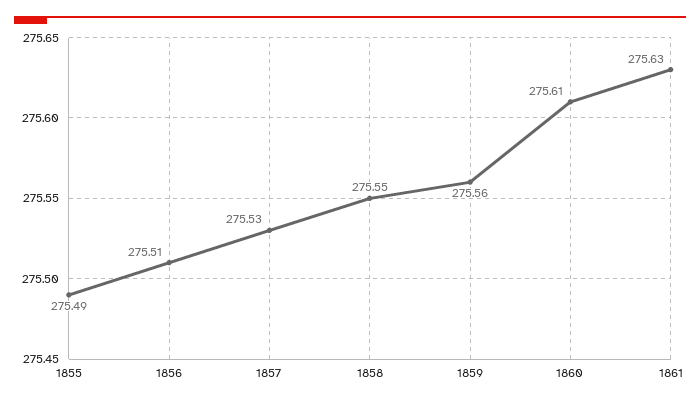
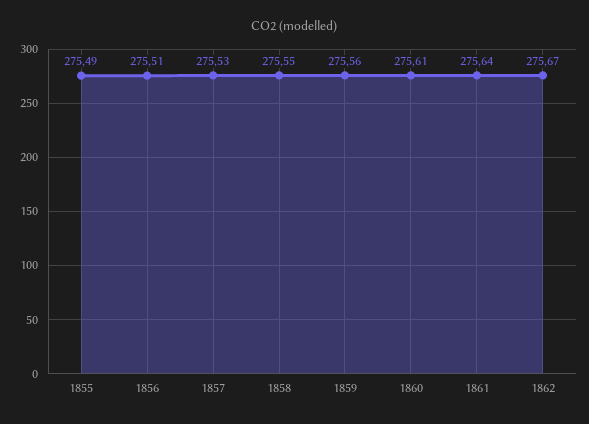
1861: 275.63 -> 275.64
1862: none -> 275.67

